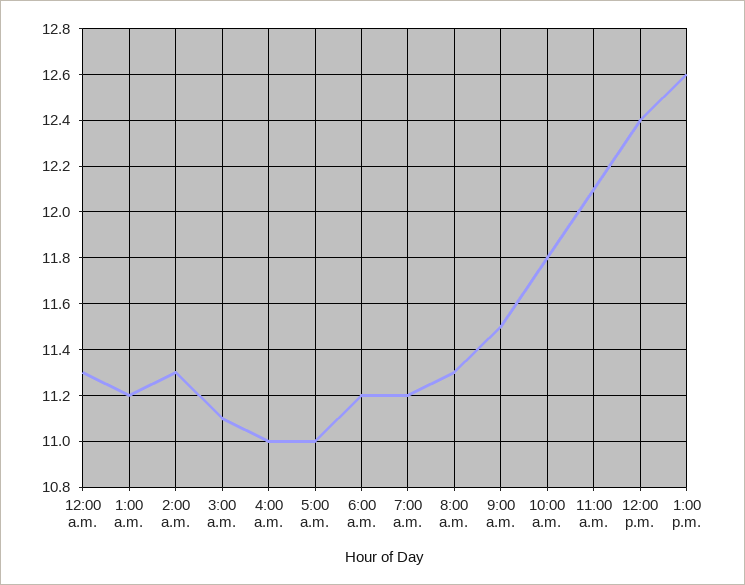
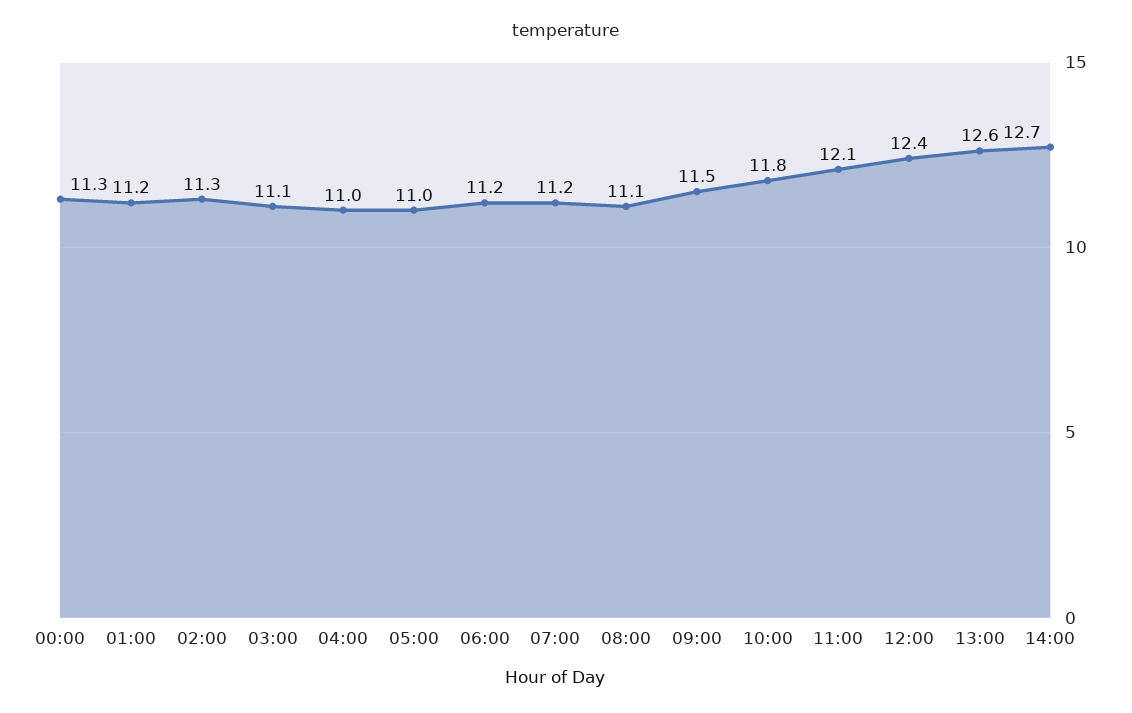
8:00 a.m.: 11.3 -> 11.1
14:00: none -> 12.7

